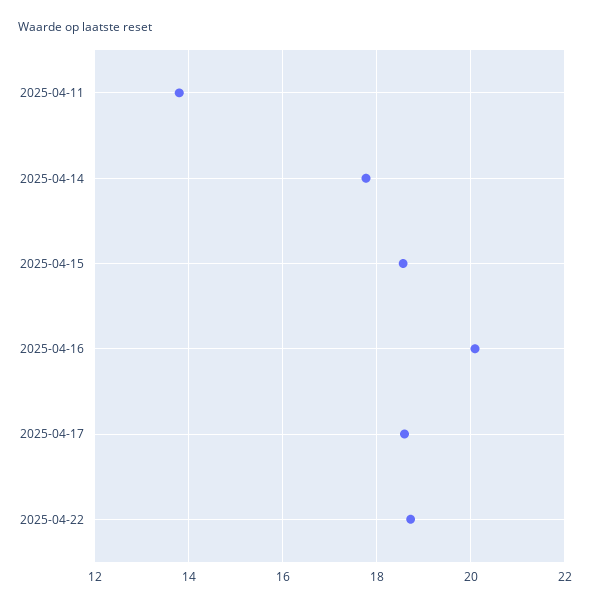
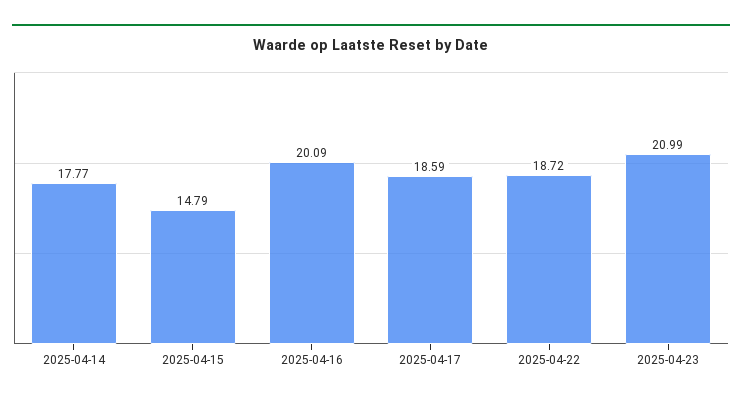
2025-04-11: 13.8 -> none
2025-04-15: 18.6 -> 14.79
2025-04-23: none -> 20.99

